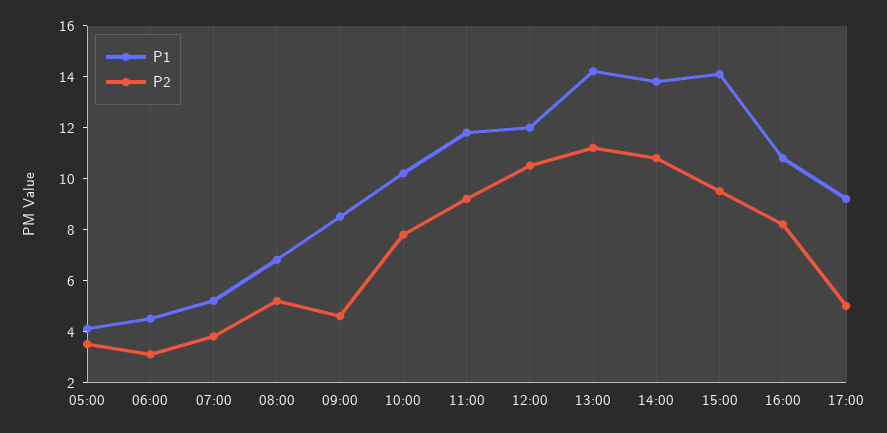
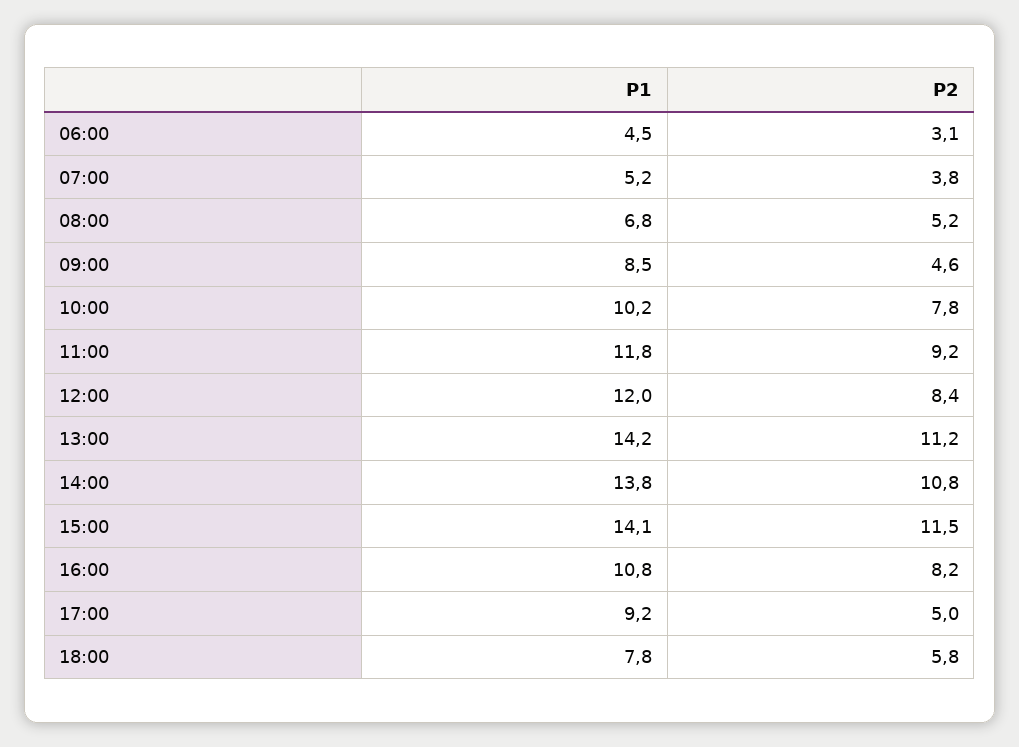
P1, 05:00: 4 -> none
P2, 05:00: 3.5 -> none
P2, 12:00: 10.5 -> 8.4
P2, 15:00: 9.5 -> 11.5
P1, 18:00: none -> 7.8
P2, 18:00: none -> 5.8

